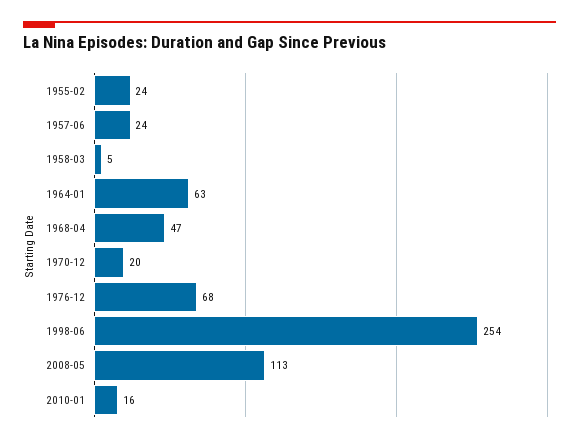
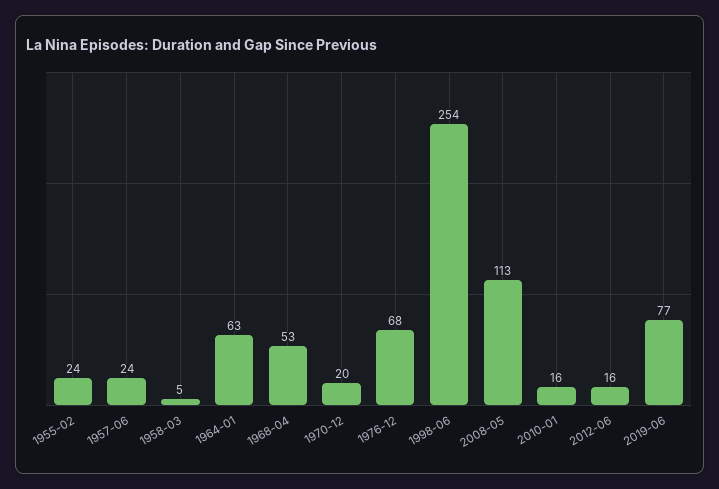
1968-04: 47 -> 53
2012-06: none -> 16
2019-06: none -> 77

